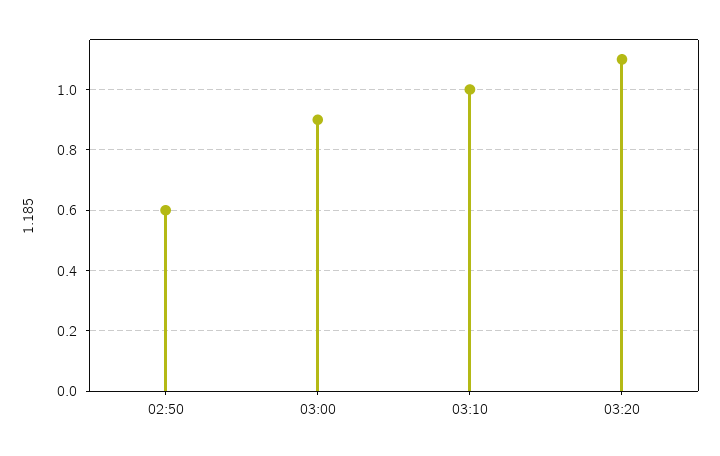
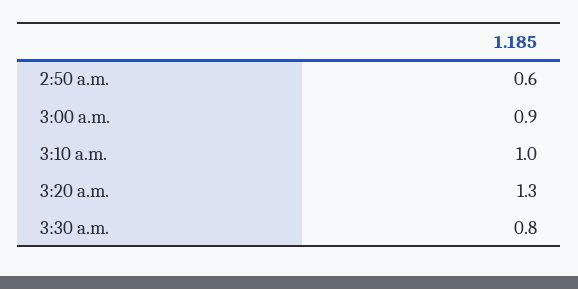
03:20: 1.1 -> 1.3
3:30 a.m.: none -> 0.8

